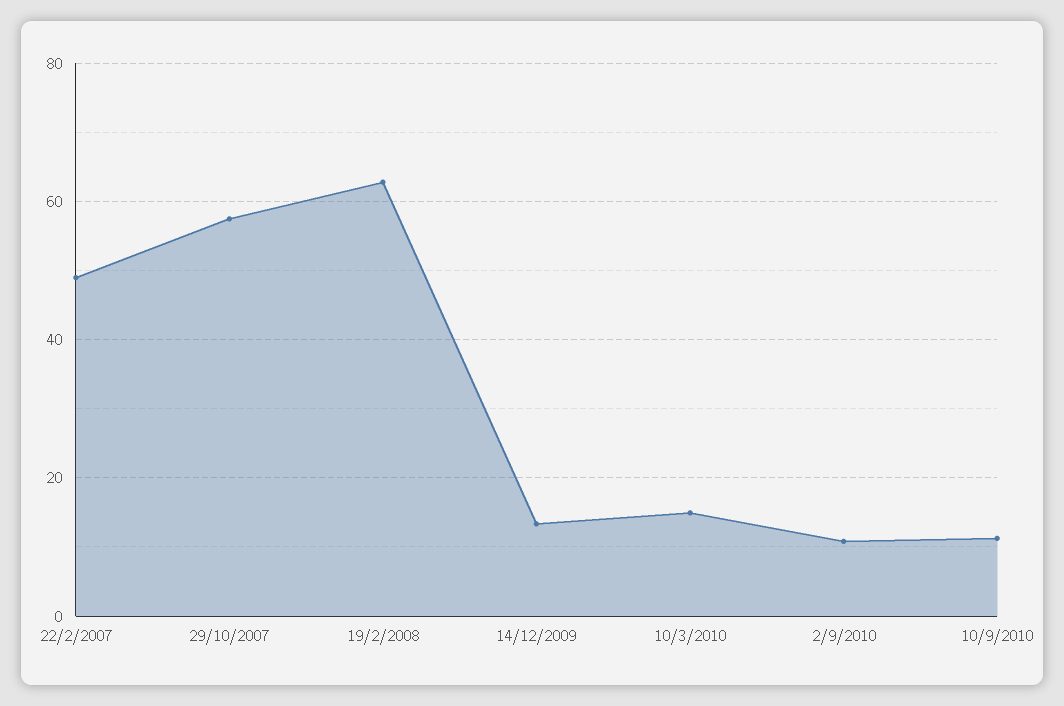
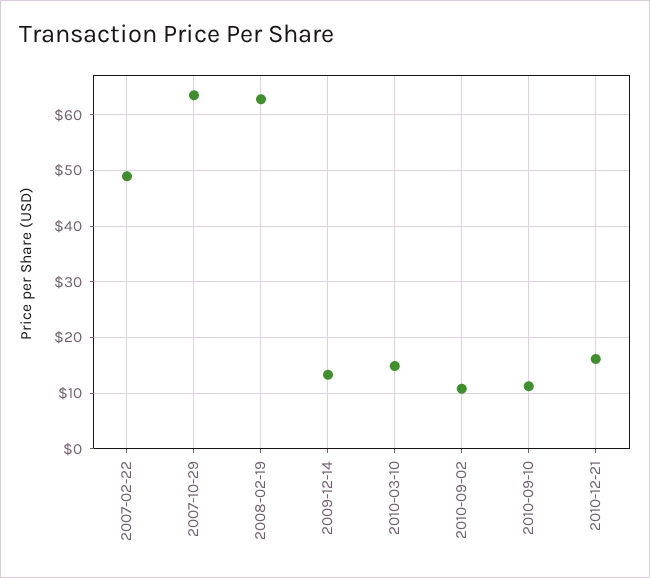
29/10/2007: 58 -> 64
2010-12-21: none -> 16

